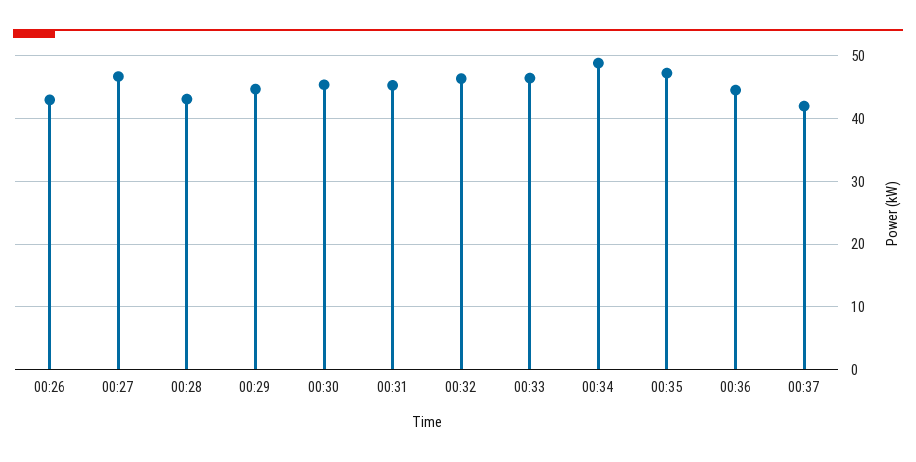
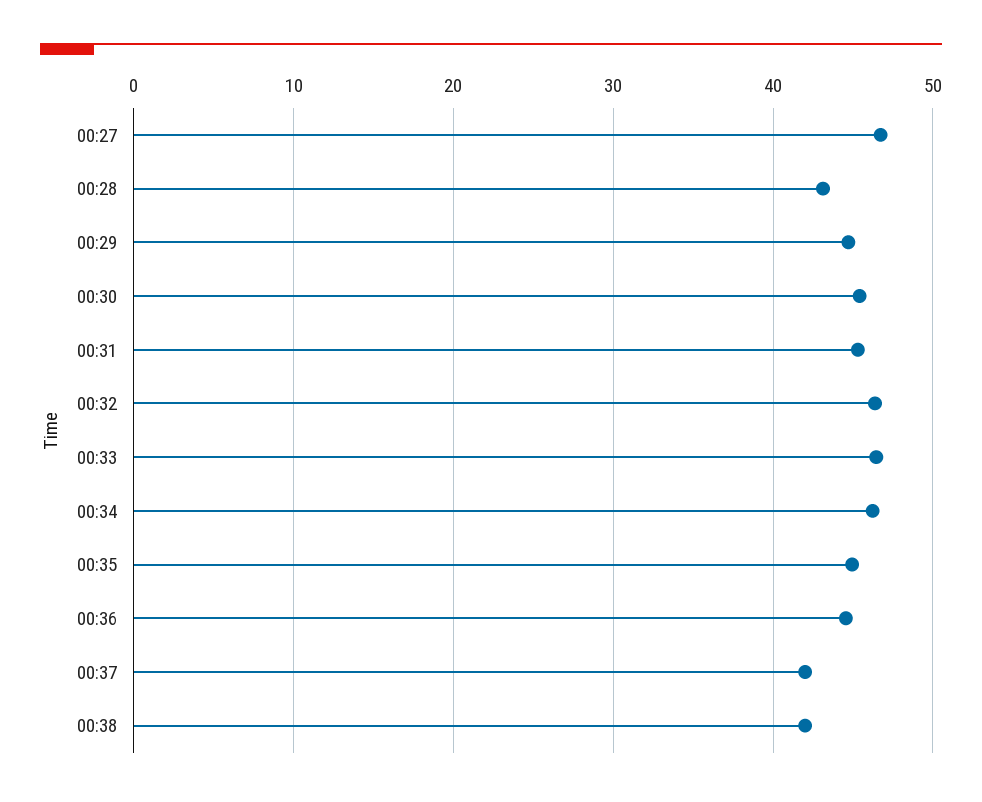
00:26: 43 -> none
00:34: 49 -> 46
00:35: 47 -> 45
00:38: none -> 42

